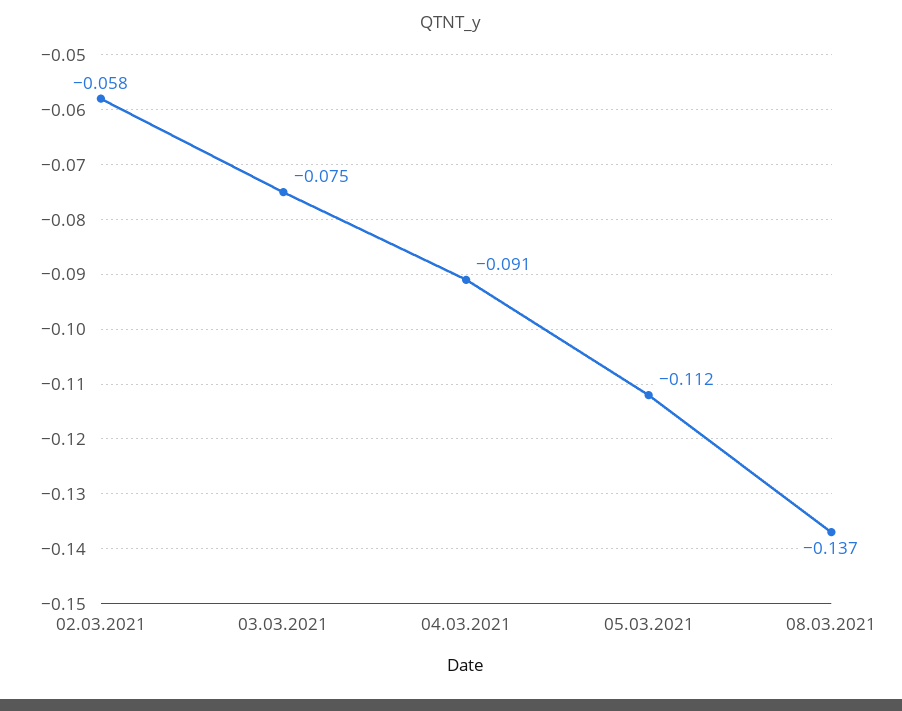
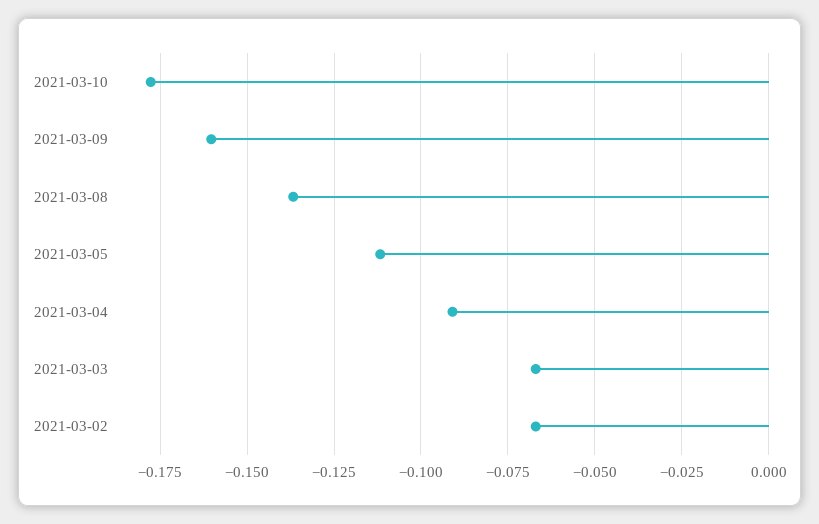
02.03.2021: -0.058 -> -0.0675
03.03.2021: -0.075 -> -0.0675
2021-03-10: none -> -0.1775
2021-03-09: none -> -0.16

